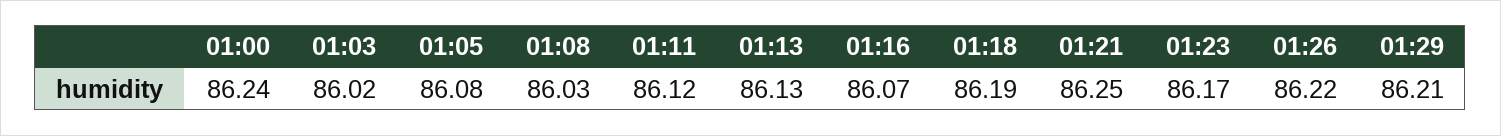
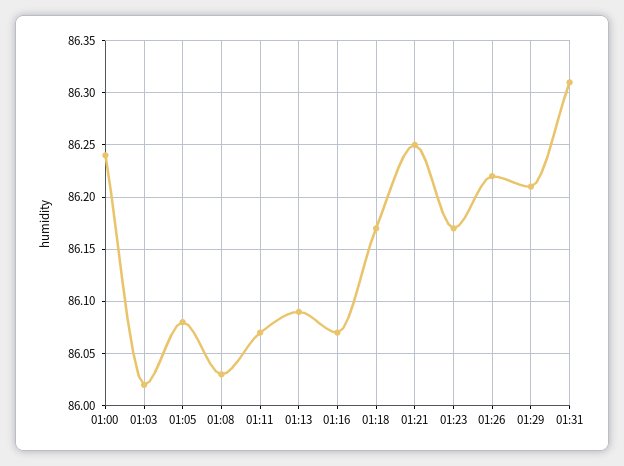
01:11: 86.12 -> 86.07
01:13: 86.13 -> 86.09
01:18: 86.19 -> 86.17
01:31: none -> 86.31

